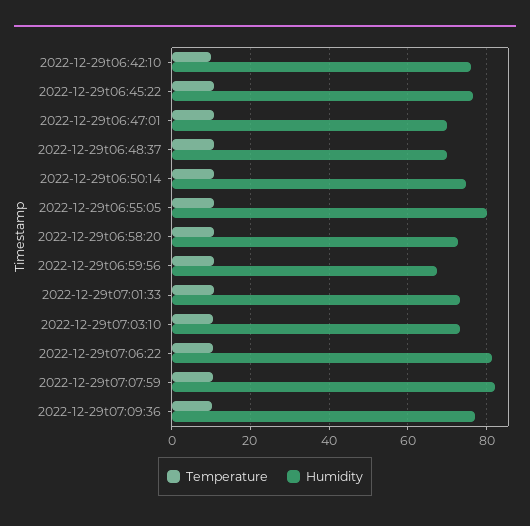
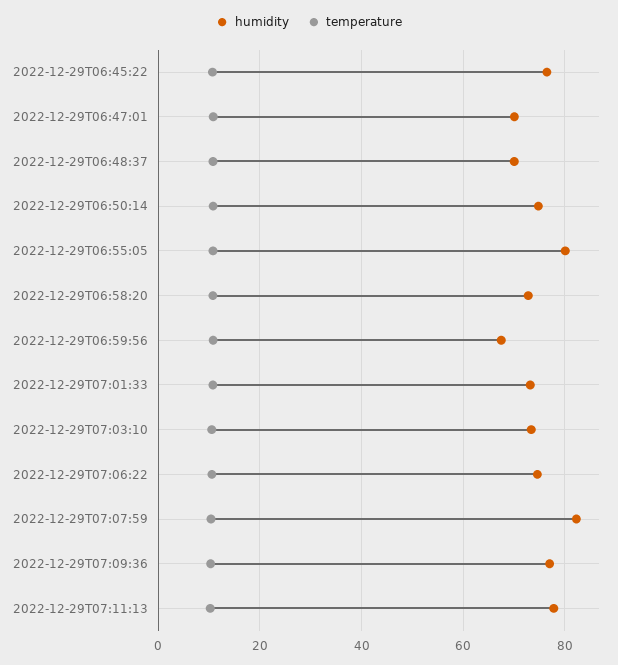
Temperature, 2022-12-29t06:42:10: 10 -> none
Humidity, 2022-12-29t06:42:10: 76 -> none
Humidity, 2022-12-29t07:06:22: 82 -> 74
Humidity, 2022-12-29T07:11:13: none -> 78
Temperature, 2022-12-29T07:11:13: none -> 10

